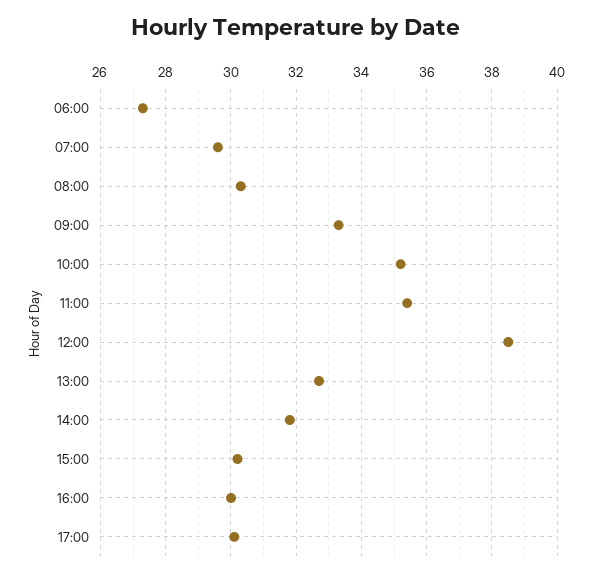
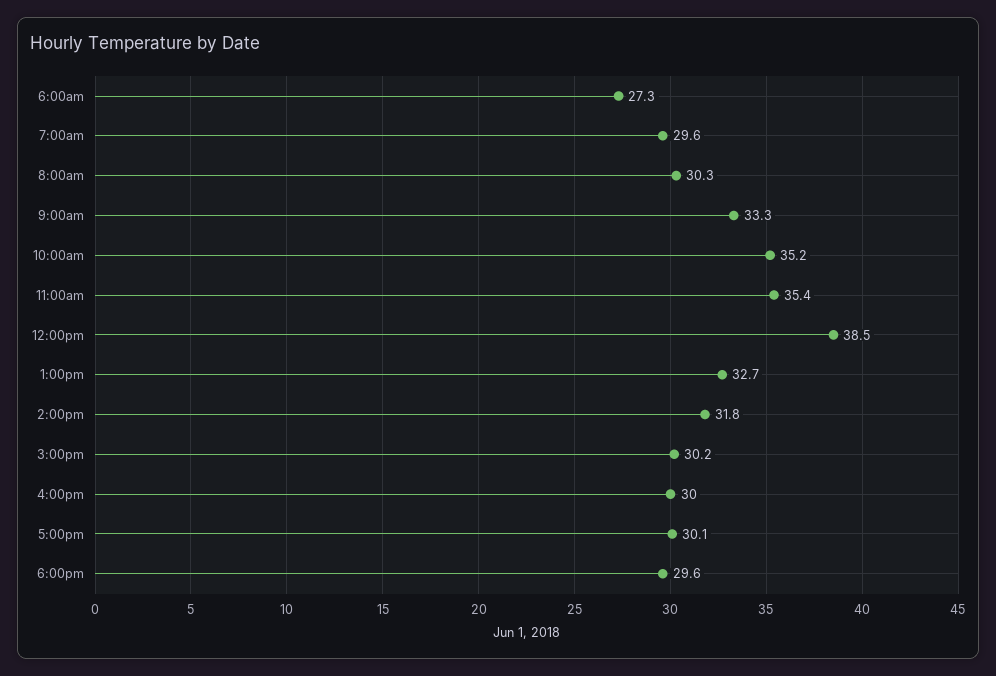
6:00pm: none -> 29.6

